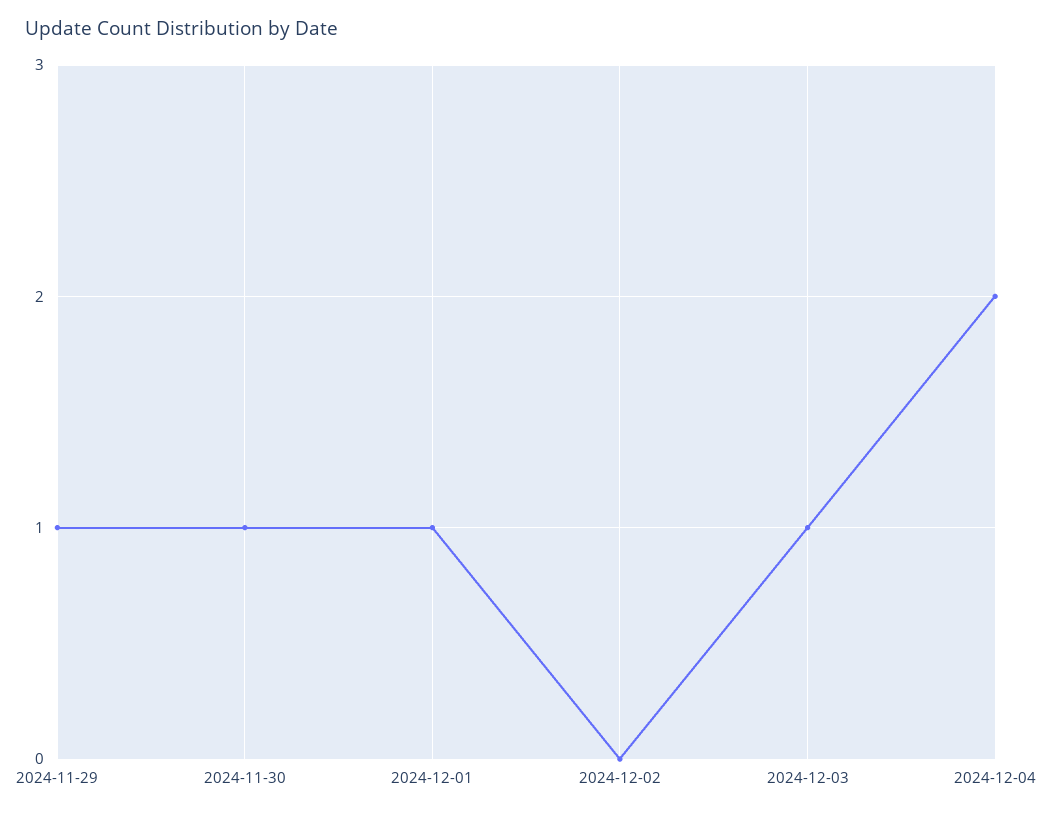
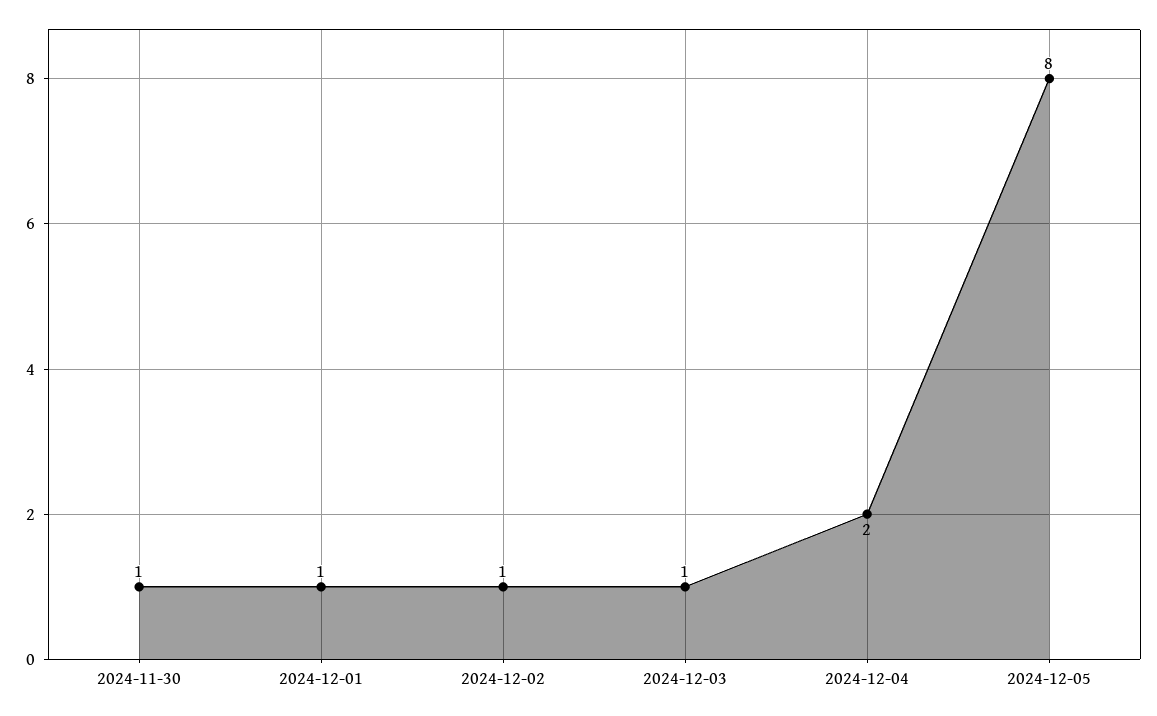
2024-11-29: 1 -> none
2024-12-02: 0 -> 1
2024-12-05: none -> 8

